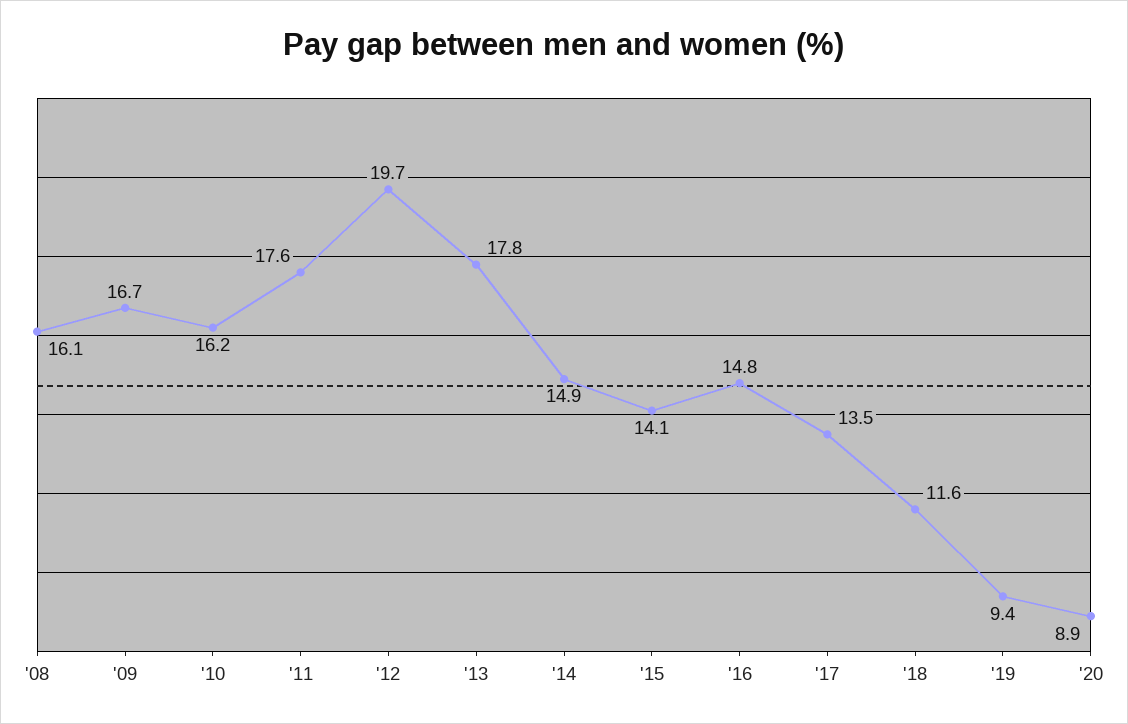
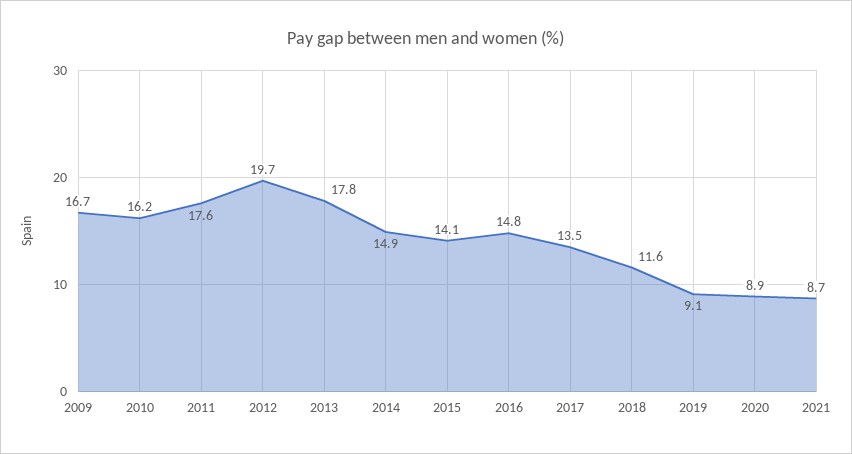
'08: 16.1 -> none
'19: 9.4 -> 9.1
2021: none -> 8.7

